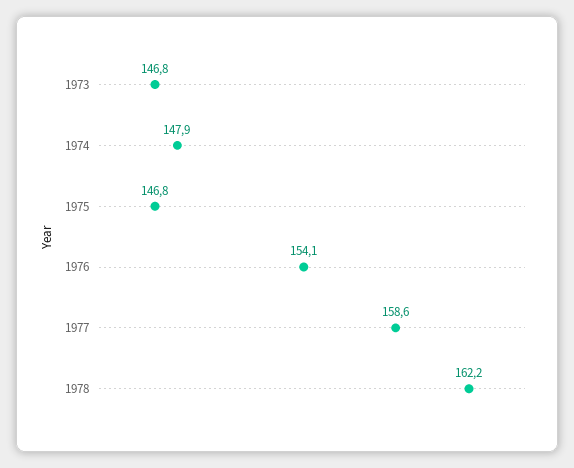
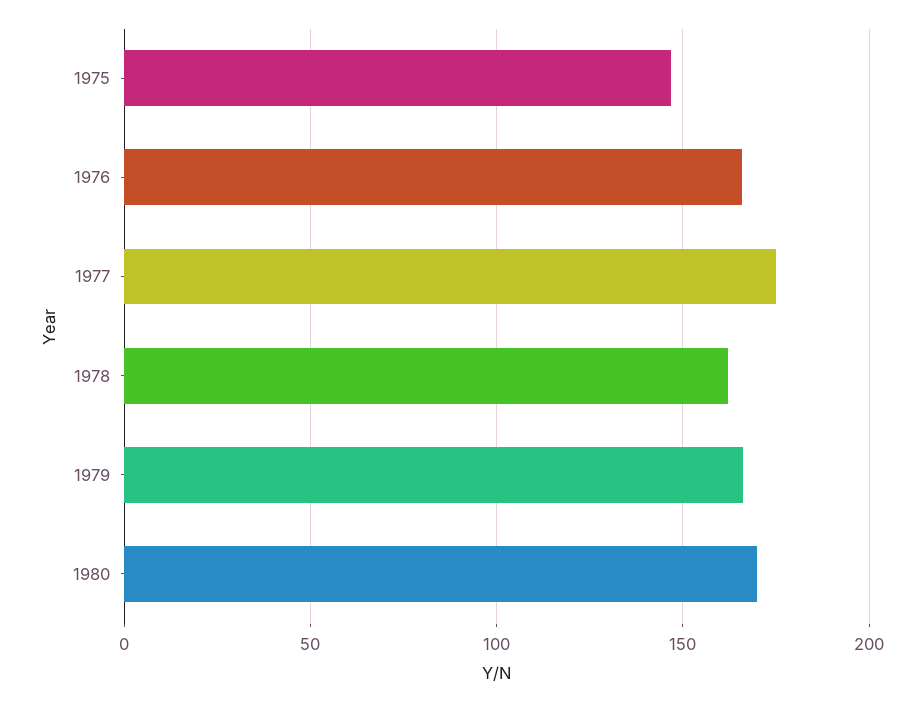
1973: 146.8 -> none
1974: 147.9 -> none
1976: 154.1 -> 165
1977: 158.6 -> 175
1979: none -> 165
1980: none -> 170

